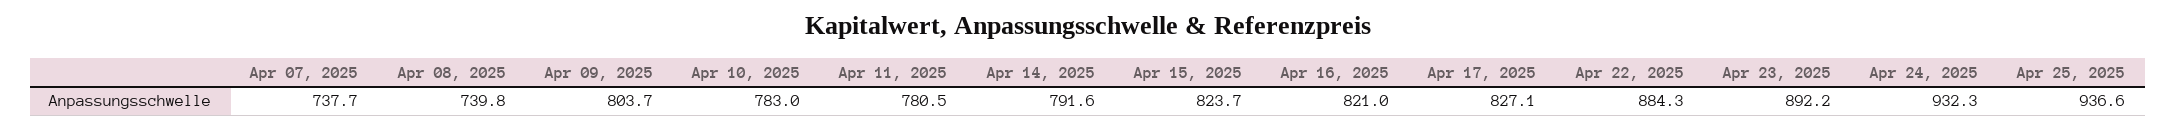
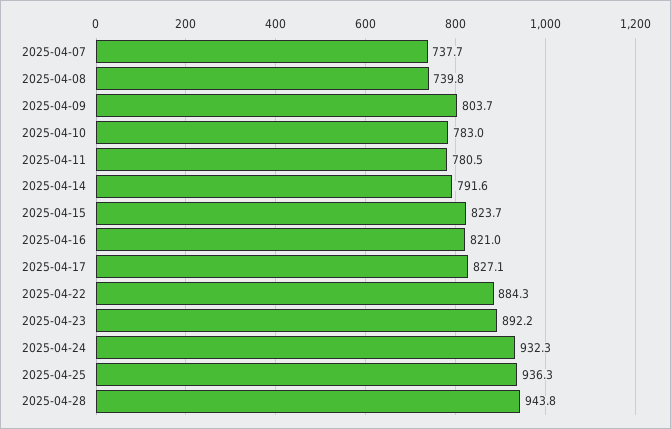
Apr 25, 2025: 936.6 -> 936.3
2025-04-28: none -> 943.8

